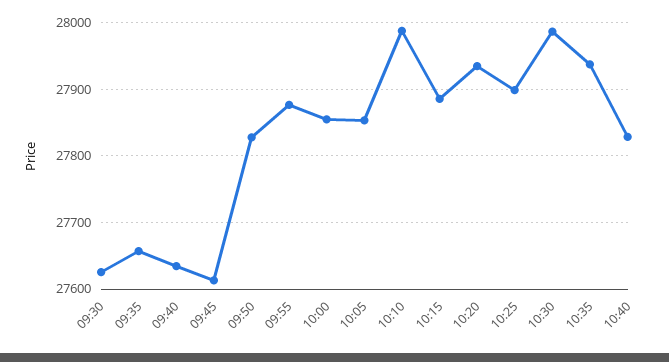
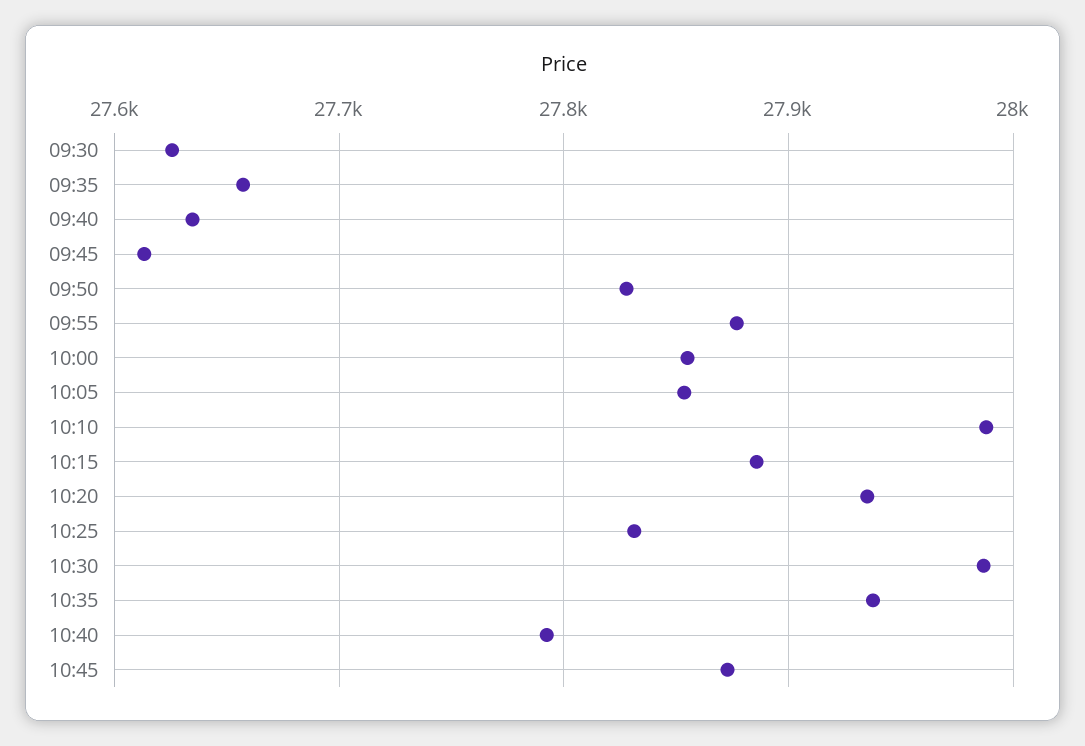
10:25: 27900 -> 27830
10:40: 27830 -> 27790
10:45: none -> 27870

